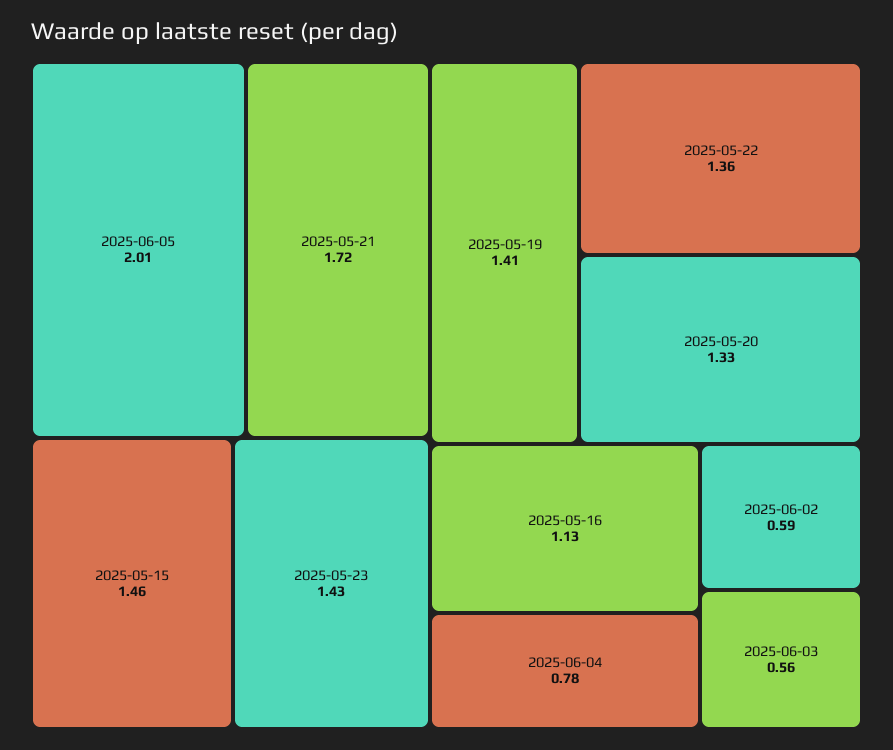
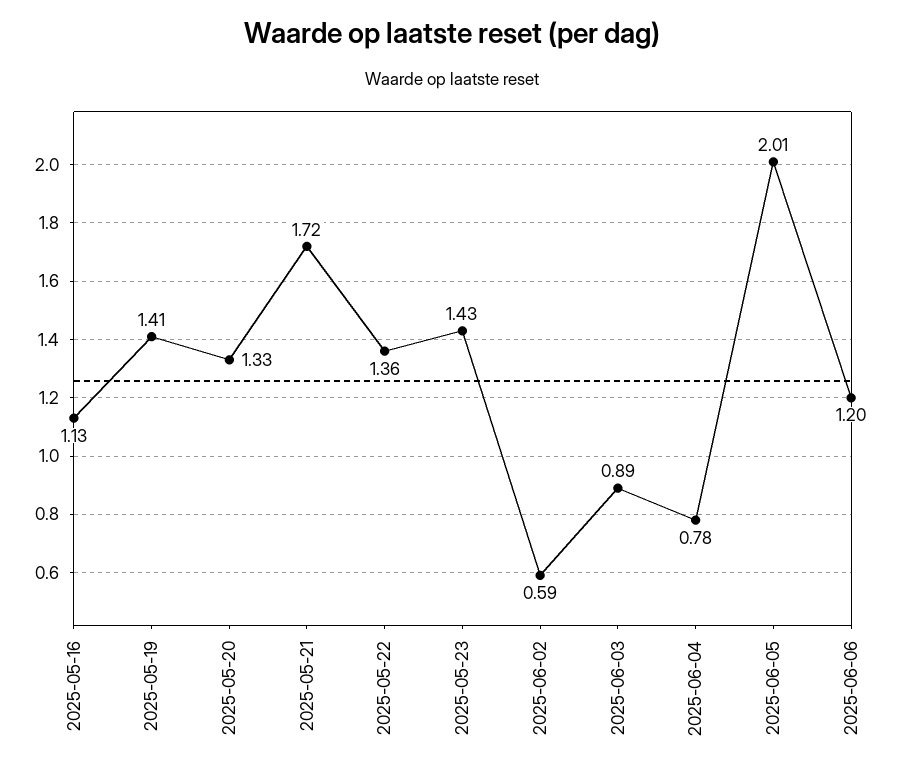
2025-05-15: 1.46 -> none
2025-06-03: 0.56 -> 0.89
2025-06-06: none -> 1.2

